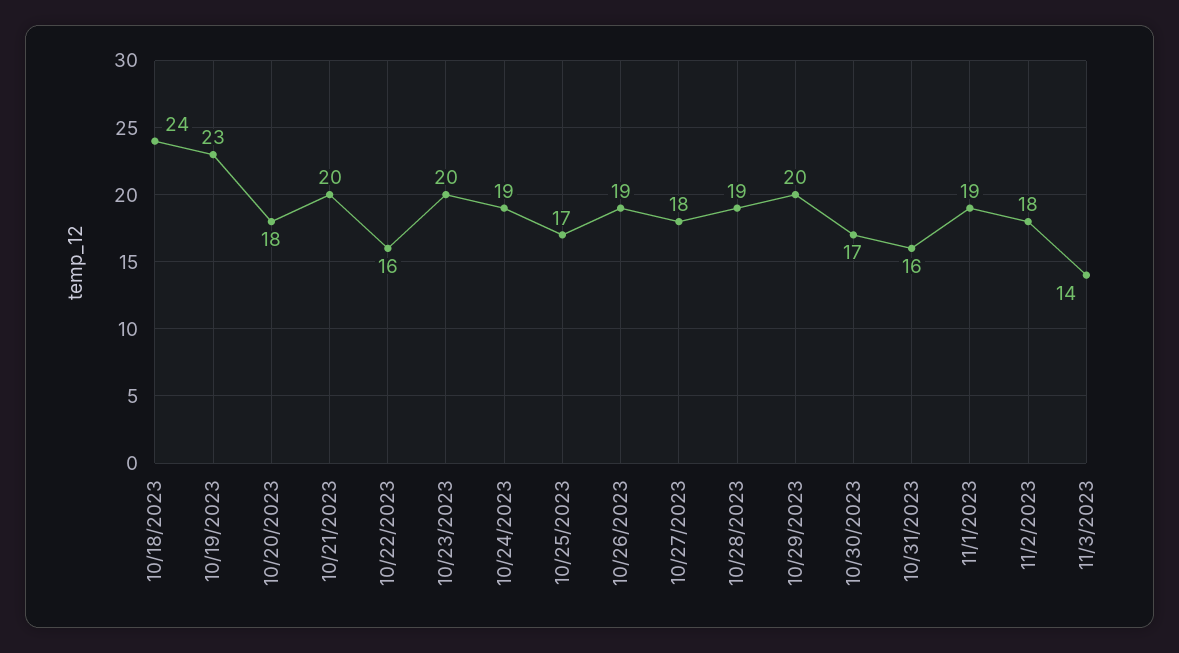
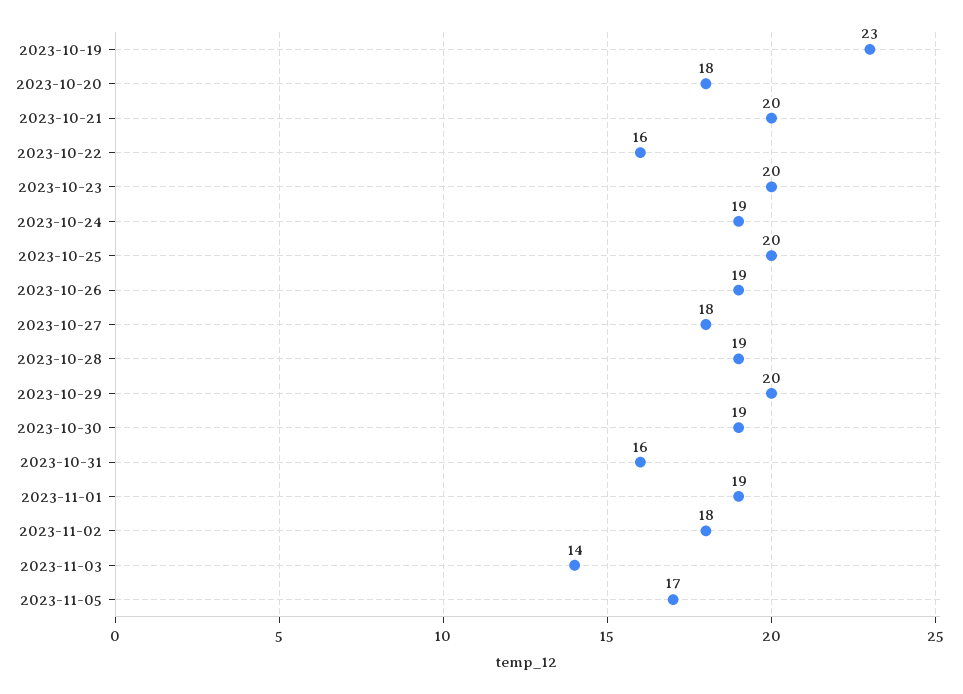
10/18/2023: 24 -> none
10/25/2023: 17 -> 20
10/30/2023: 17 -> 19
2023-11-05: none -> 17

